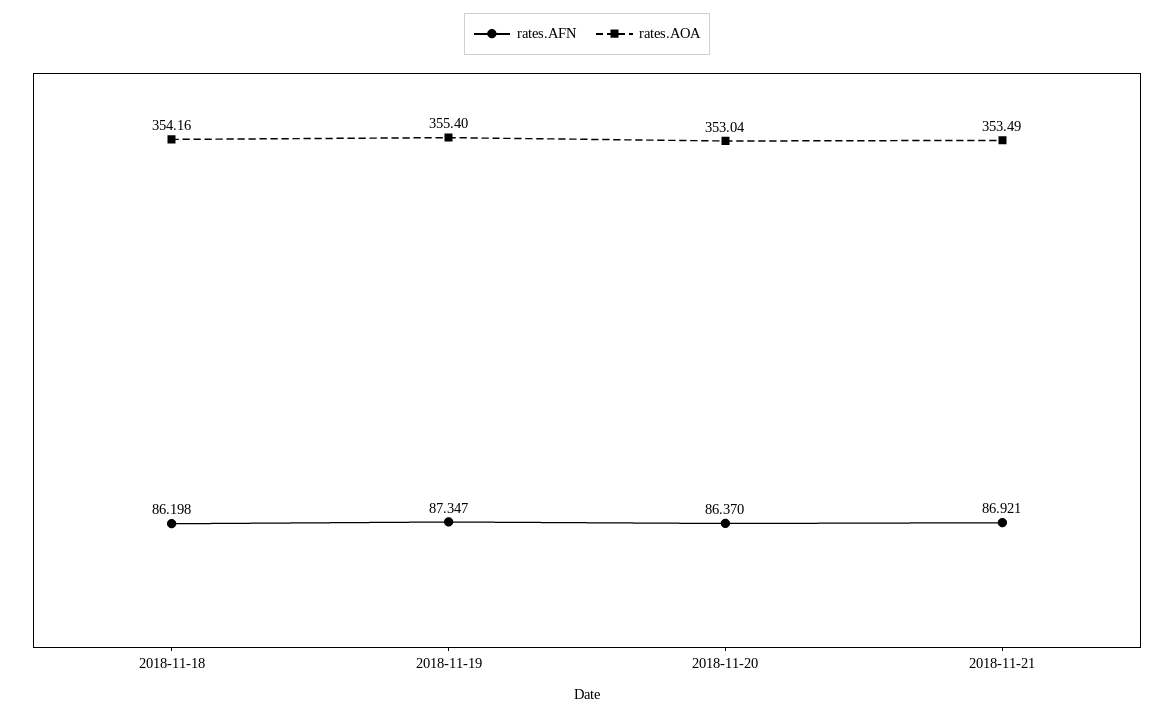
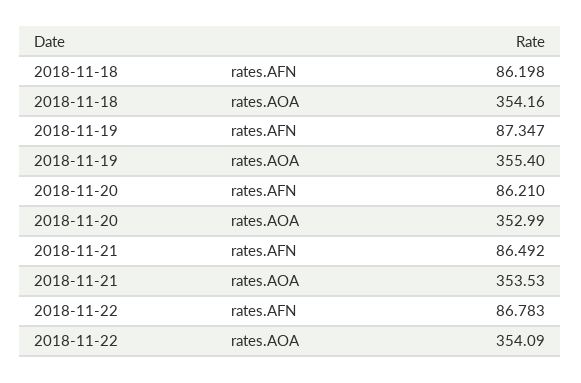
rates.AFN, 2018-11-20: 86.37 -> 86.21
rates.AOA, 2018-11-20: 353.04 -> 352.99
rates.AFN, 2018-11-21: 86.921 -> 86.492
rates.AOA, 2018-11-21: 353.49 -> 353.53
rates.AFN, 2018-11-22: none -> 86.783
rates.AOA, 2018-11-22: none -> 354.09

